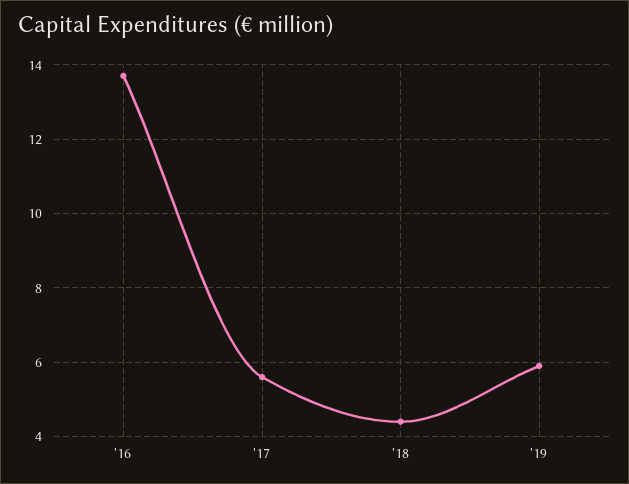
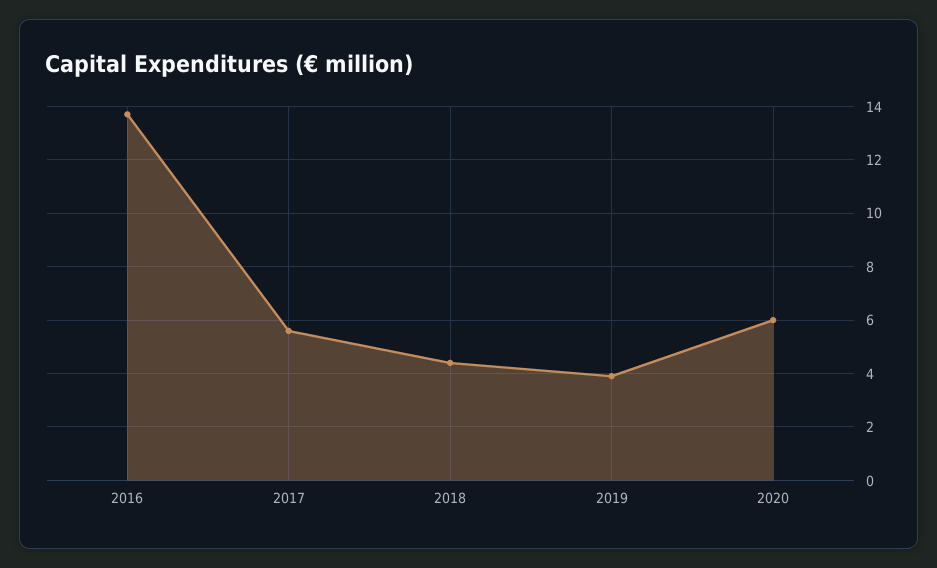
'19: 6 -> 4
2020: none -> 6

